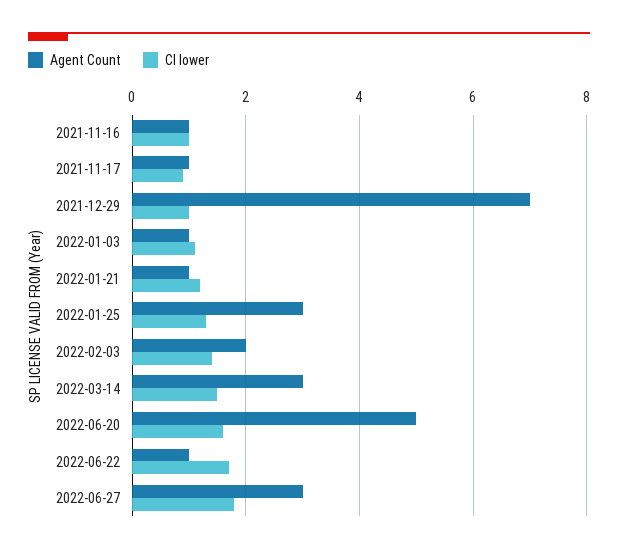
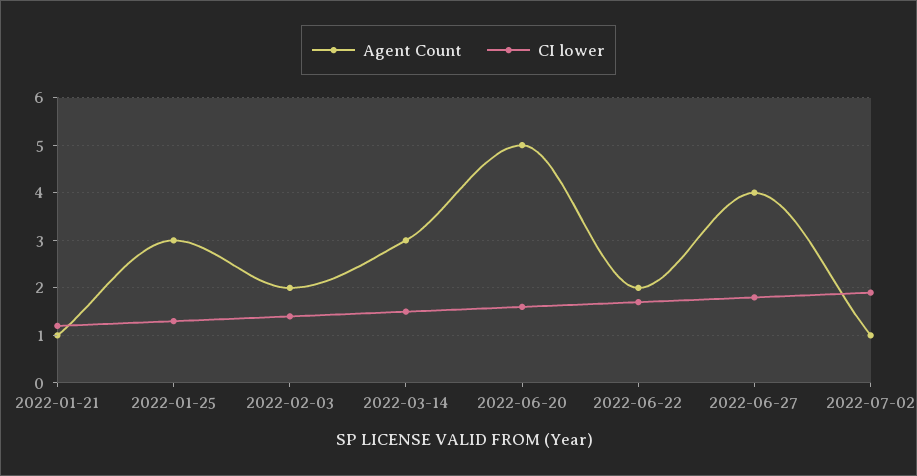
Agent Count, 2021-11-16: 1 -> none
CI lower, 2021-11-16: 1 -> none
Agent Count, 2021-11-17: 1 -> none
CI lower, 2021-11-17: 1 -> none
Agent Count, 2021-12-29: 7 -> none
CI lower, 2021-12-29: 1 -> none
Agent Count, 2022-01-03: 1 -> none
CI lower, 2022-01-03: 1 -> none
Agent Count, 2022-06-22: 1 -> 2
Agent Count, 2022-06-27: 3 -> 4
Agent Count, 2022-07-02: none -> 1
CI lower, 2022-07-02: none -> 2

